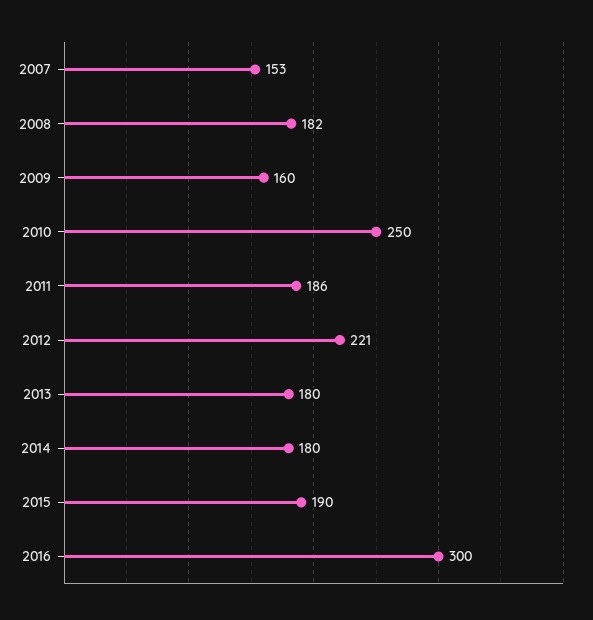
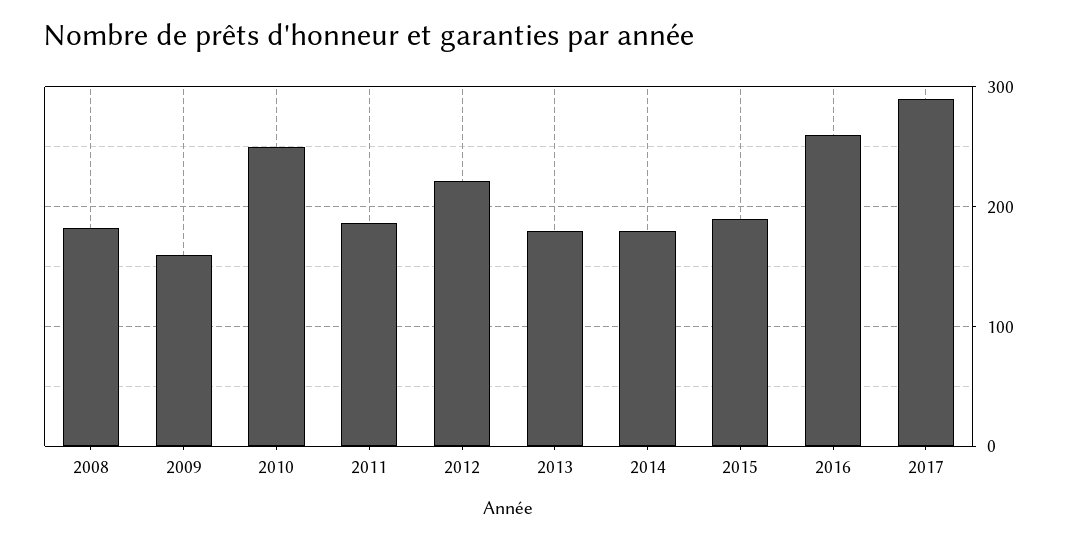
2007: 153 -> none
2016: 300 -> 260
2017: none -> 290

